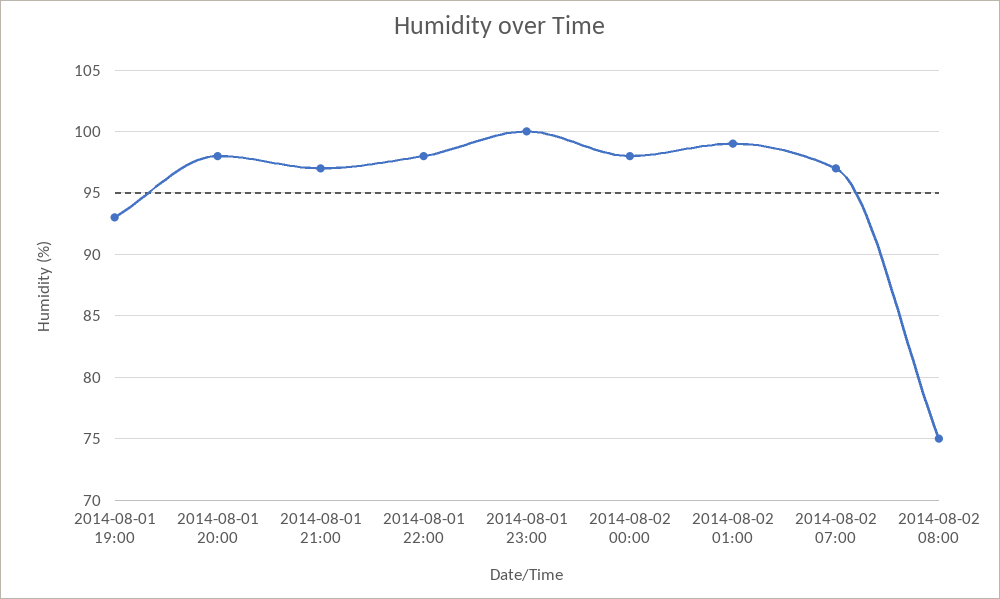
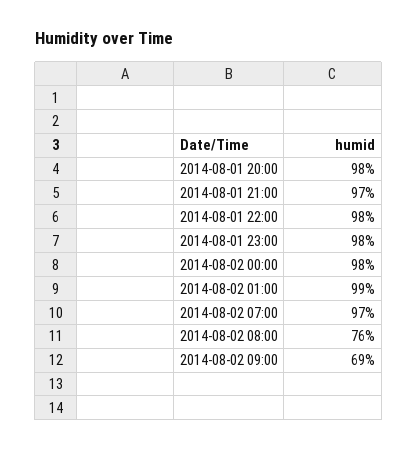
2014-08-01 19:00: 93 -> none
2014-08-01 23:00: 100 -> 98
2014-08-02 08:00: 75 -> 76
2014-08-02 09:00: none -> 69

